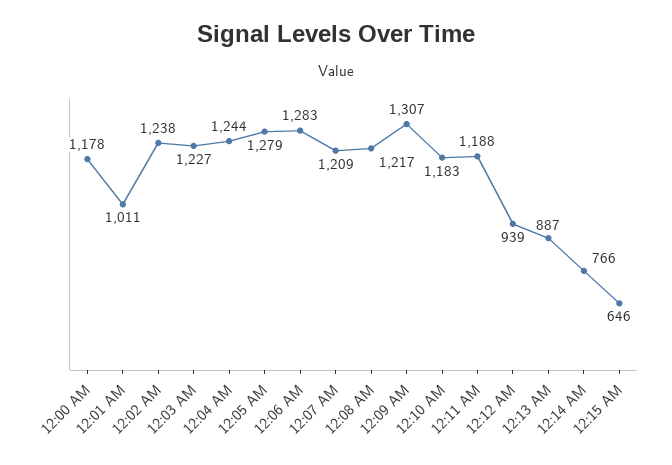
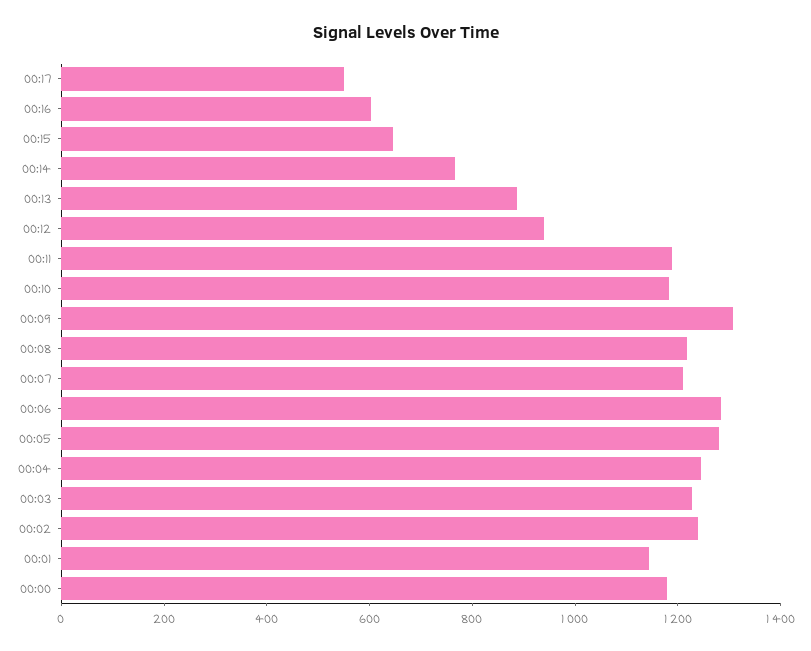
12:01 AM: 1011 -> 1150
00:17: none -> 550
00:16: none -> 600

